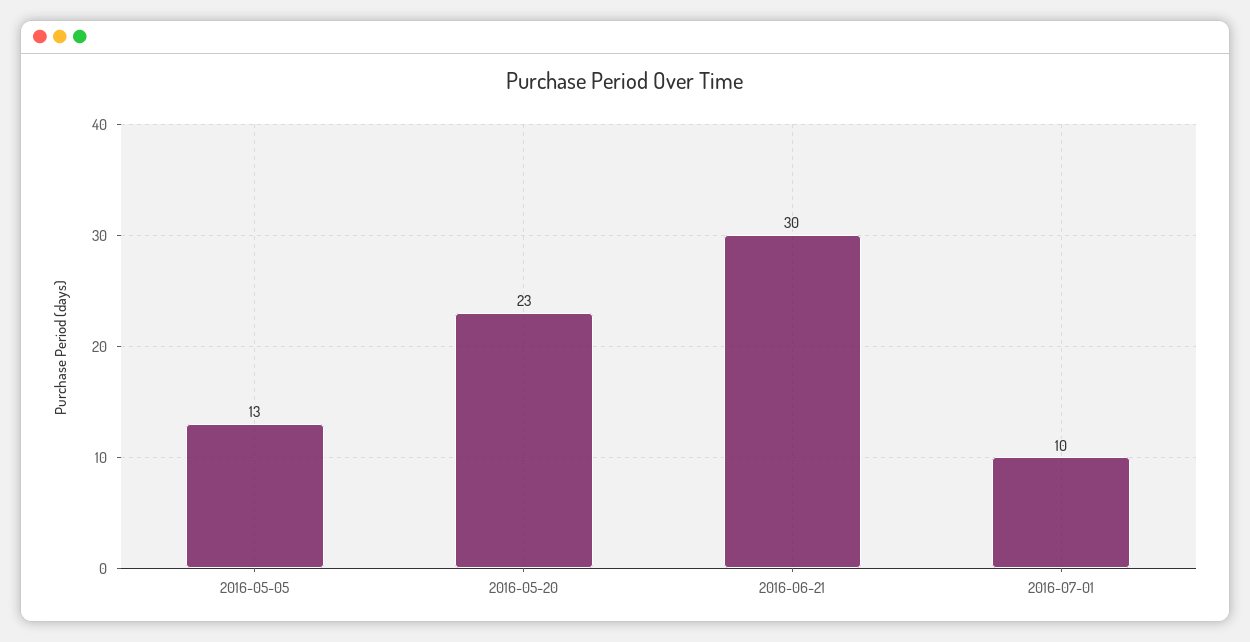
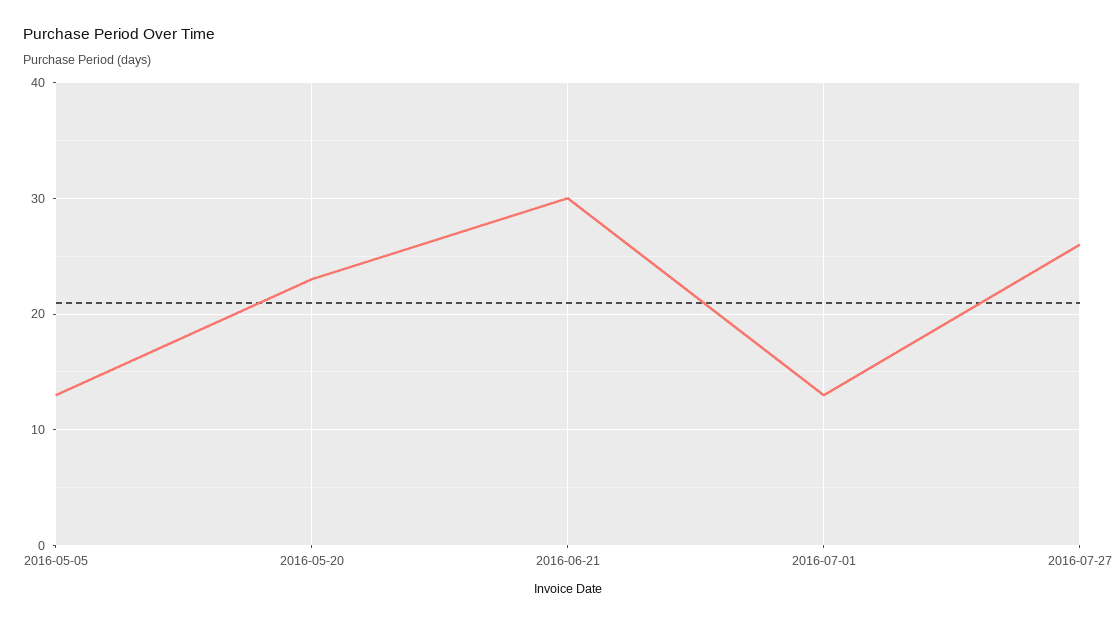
2016-07-01: 10 -> 13
2016-07-27: none -> 26

